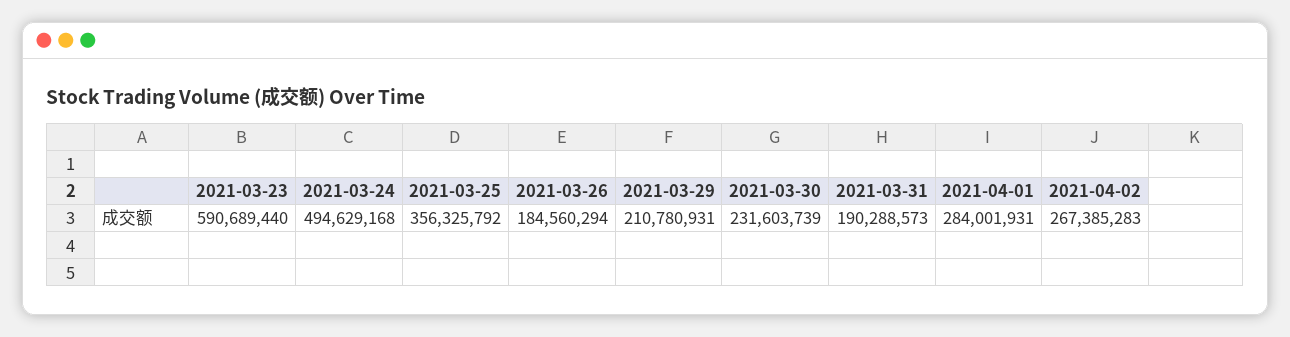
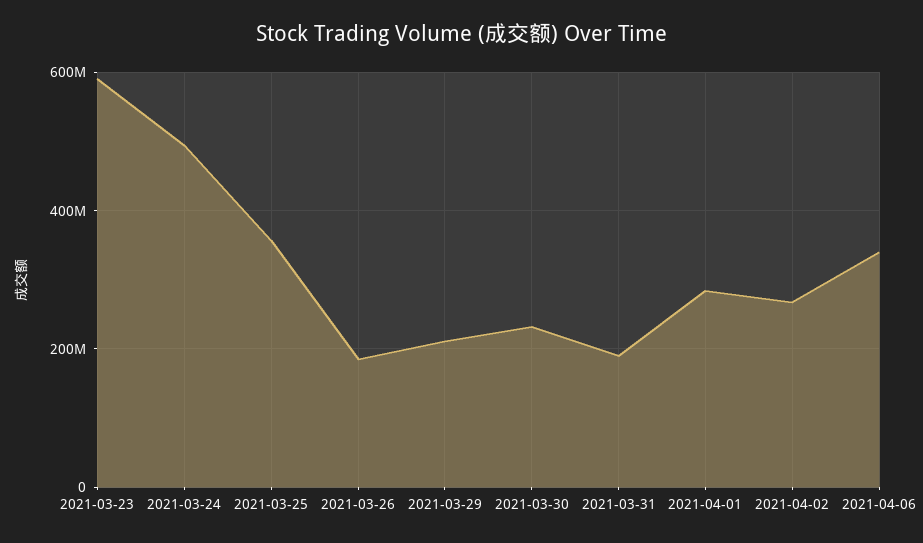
2021-04-06: none -> 340000000

